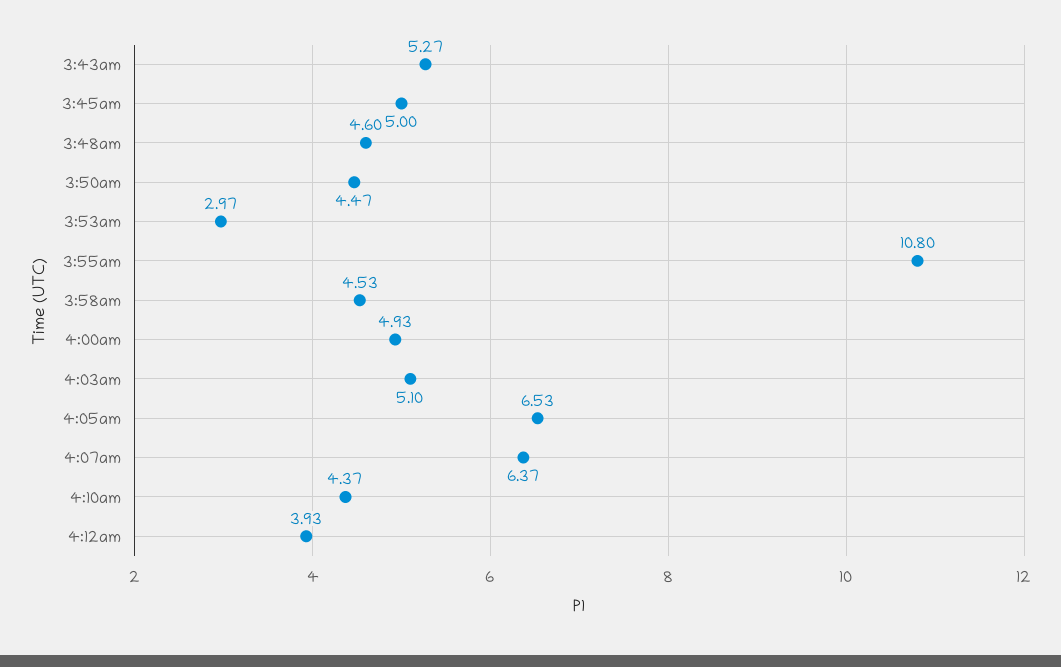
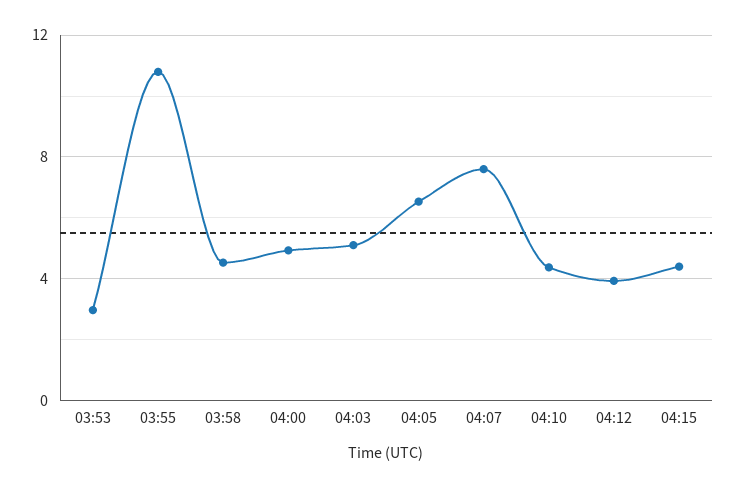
3:43am: 5.27 -> none
3:45am: 5 -> none
3:48am: 4.6 -> none
3:50am: 4.47 -> none
4:07am: 6.37 -> 7.5
04:15: none -> 4.5

